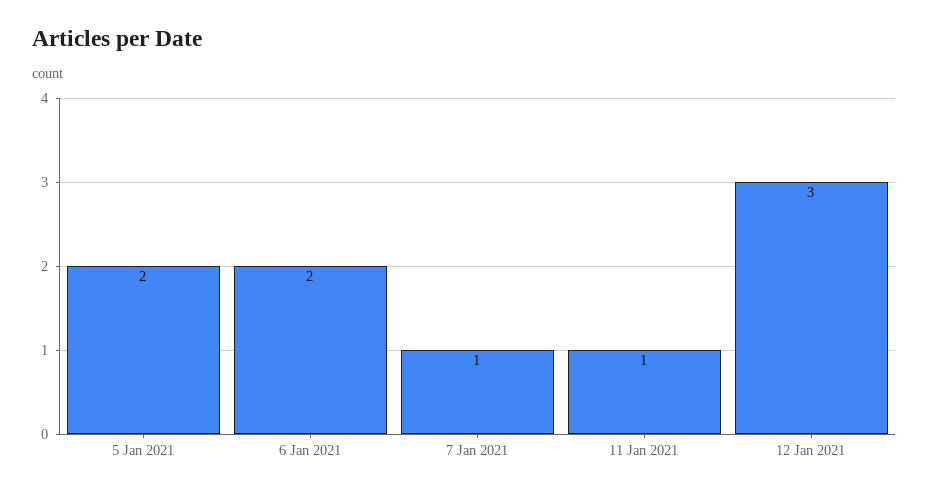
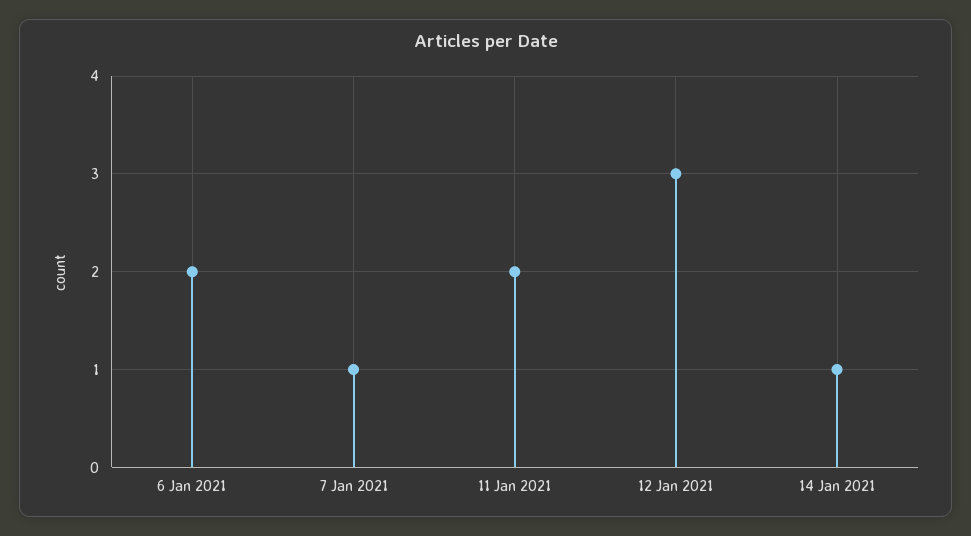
5 Jan 2021: 2 -> none
11 Jan 2021: 1 -> 2
14 Jan 2021: none -> 1

